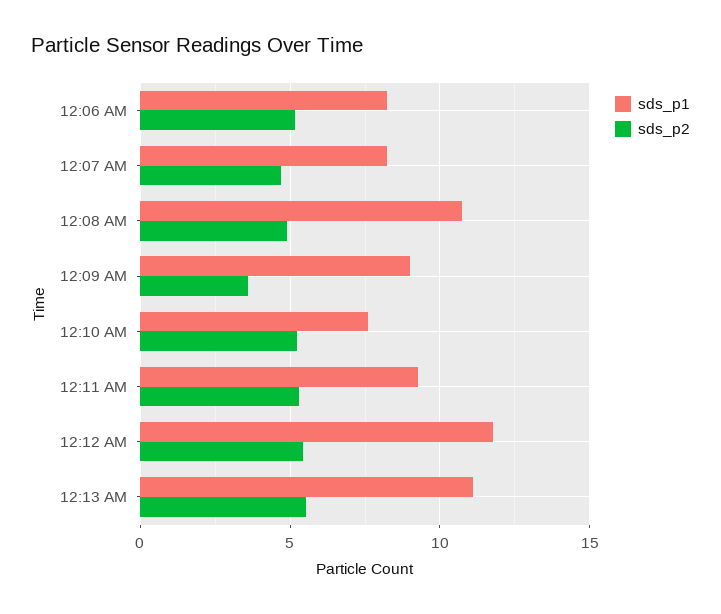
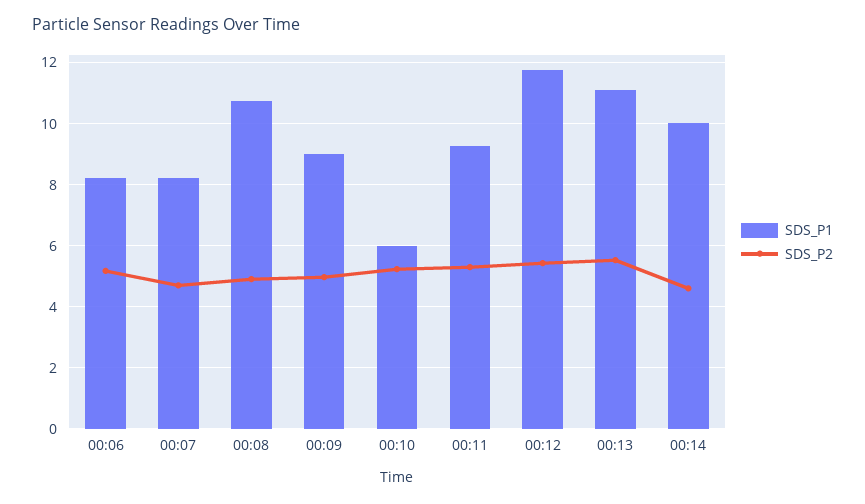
sds_p2, 12:09 AM: 3.5 -> 5
sds_p1, 12:10 AM: 7.5 -> 6
sds_p1, 00:14: none -> 10
sds_p2, 00:14: none -> 4.6

